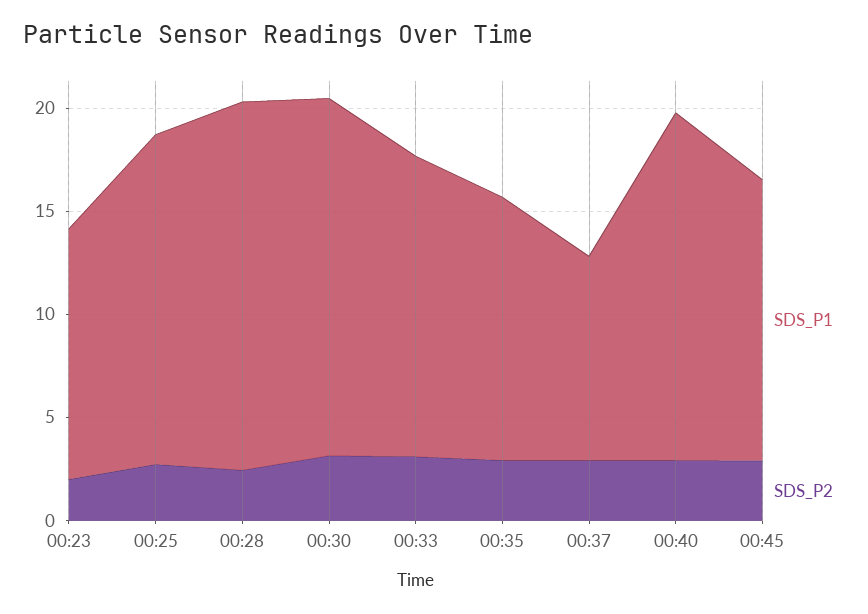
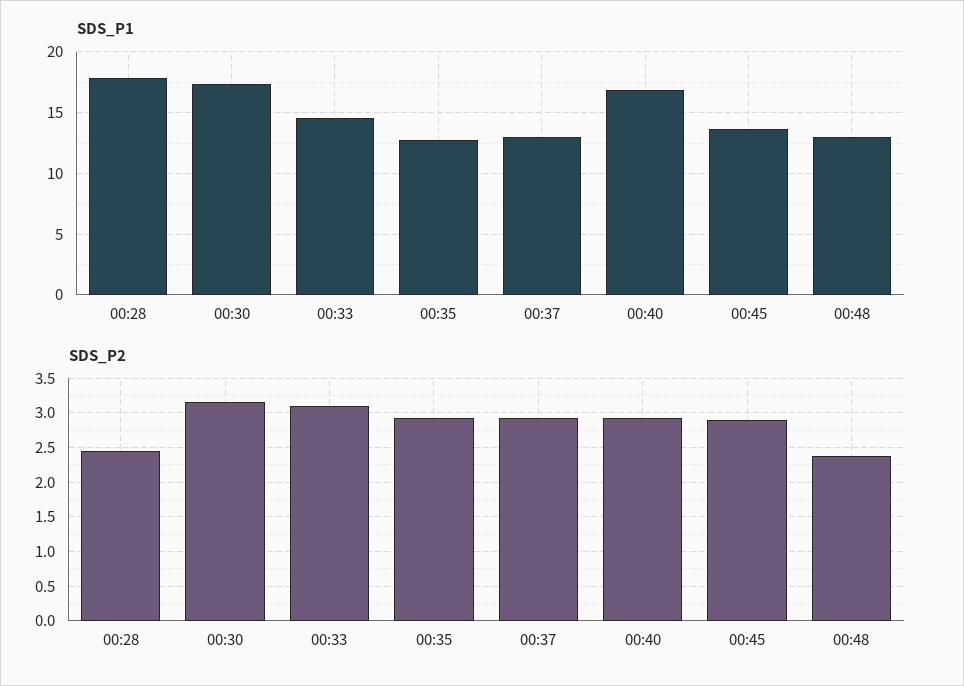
SDS_P1, 00:23: 12 -> none
SDS_P2, 00:23: 2 -> none
SDS_P1, 00:25: 16 -> none
SDS_P2, 00:25: 3 -> none
SDS_P1, 00:37: 10 -> 13
SDS_P1, 00:48: none -> 13
SDS_P2, 00:48: none -> 2.4

